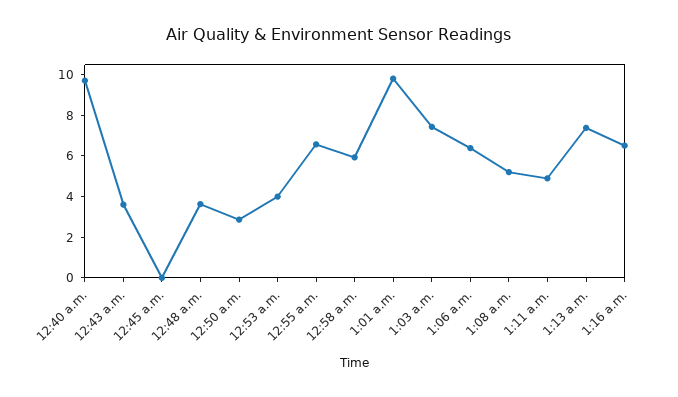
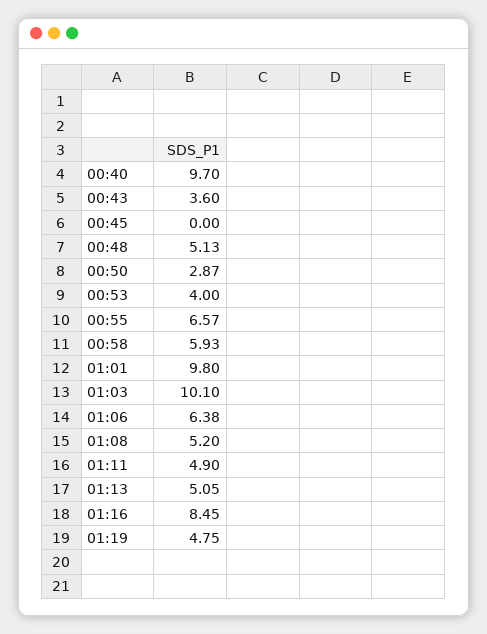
12:48 a.m.: 3.5 -> 5.13
1:03 a.m.: 7.5 -> 10.1
1:13 a.m.: 7.5 -> 5.05
1:16 a.m.: 6.5 -> 8.45
01:19: none -> 4.75

